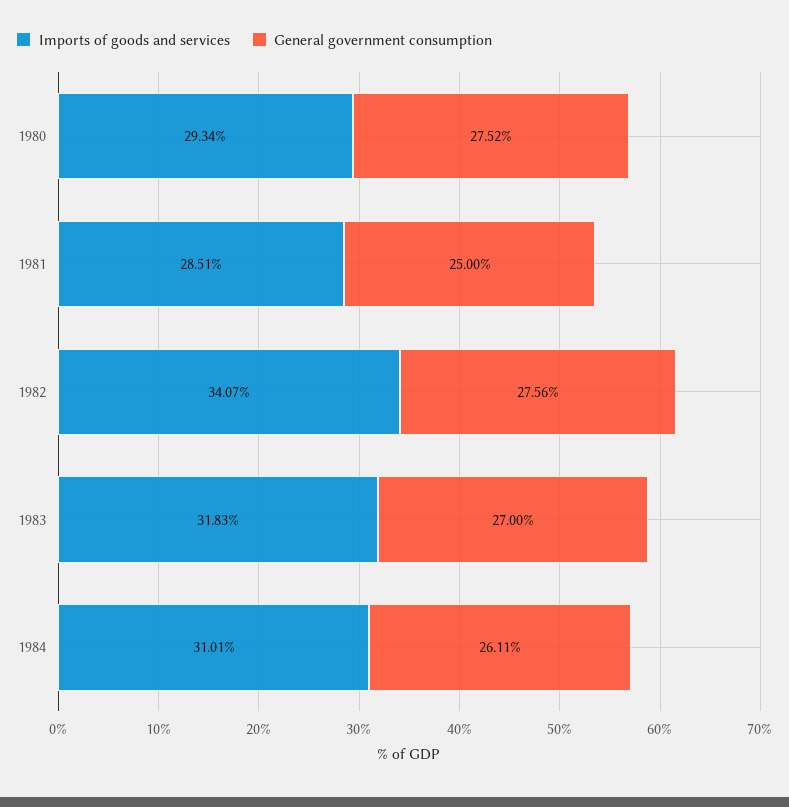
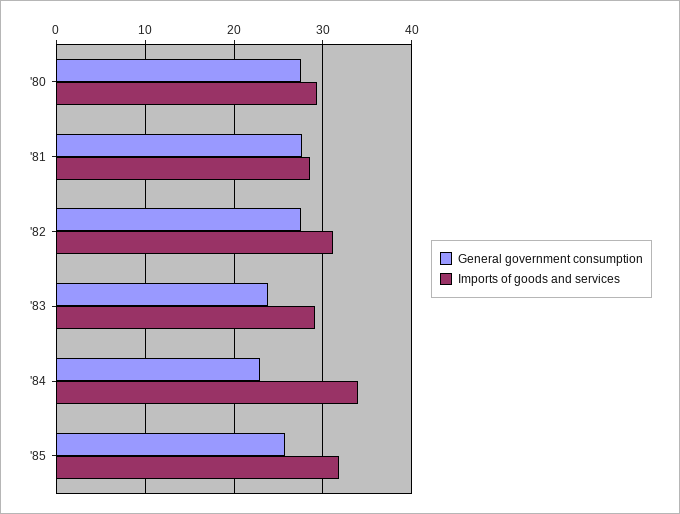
General government consumption, 1981: 25 -> 28
Imports of goods and services, 1982: 34.07 -> 31
Imports of goods and services, 1983: 31.83 -> 29
General government consumption, 1983: 27 -> 24
Imports of goods and services, 1984: 31.01 -> 34
General government consumption, 1984: 26.11 -> 23
General government consumption, '85: none -> 26
Imports of goods and services, '85: none -> 32

